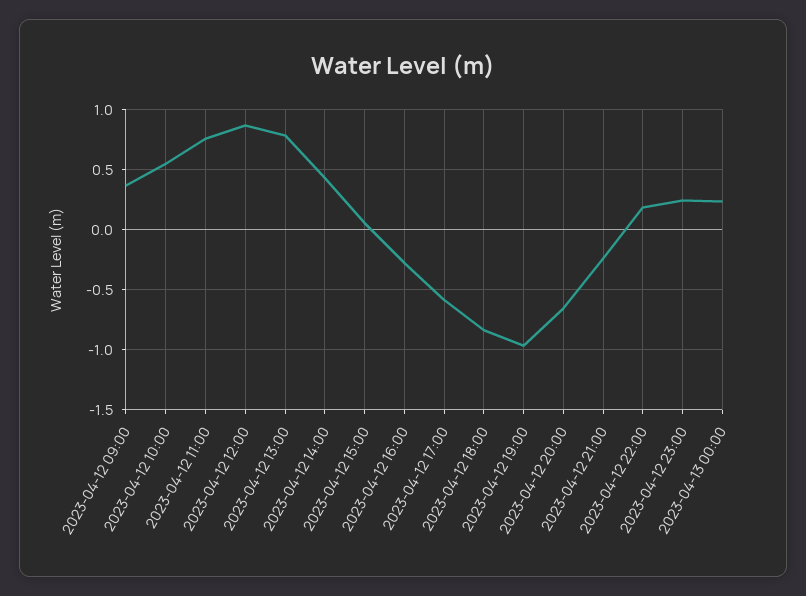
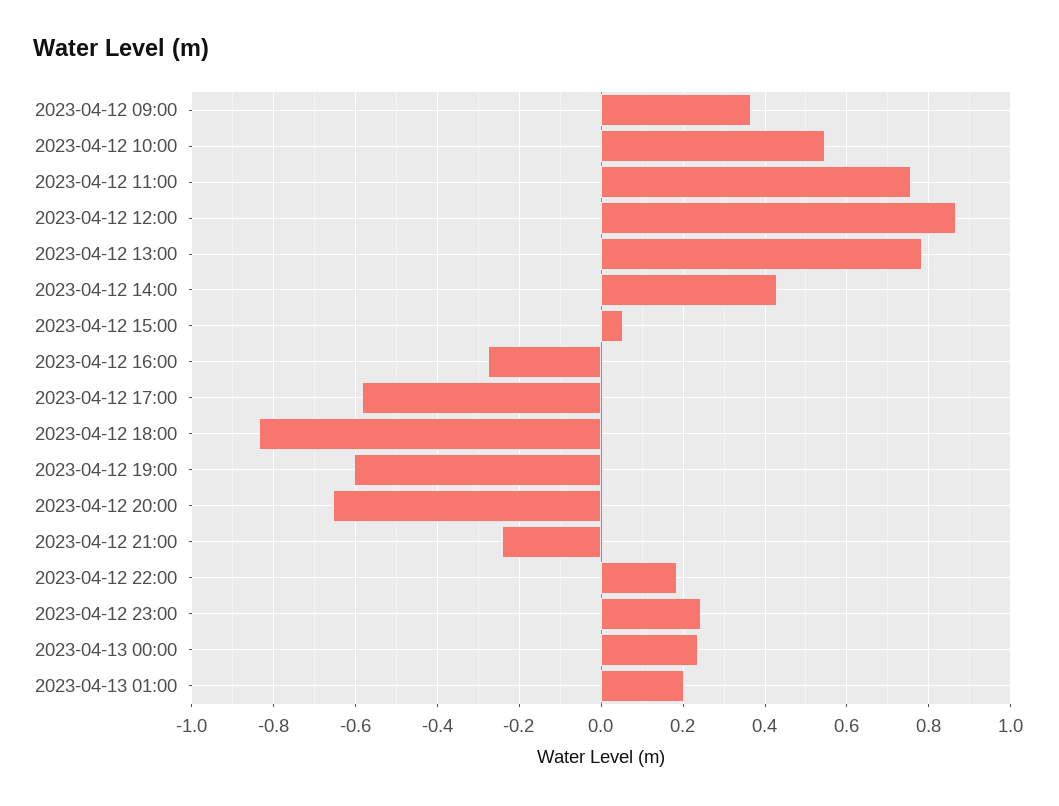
2023-04-12 19:00: -0.95 -> -0.6
2023-04-13 01:00: none -> 0.2

